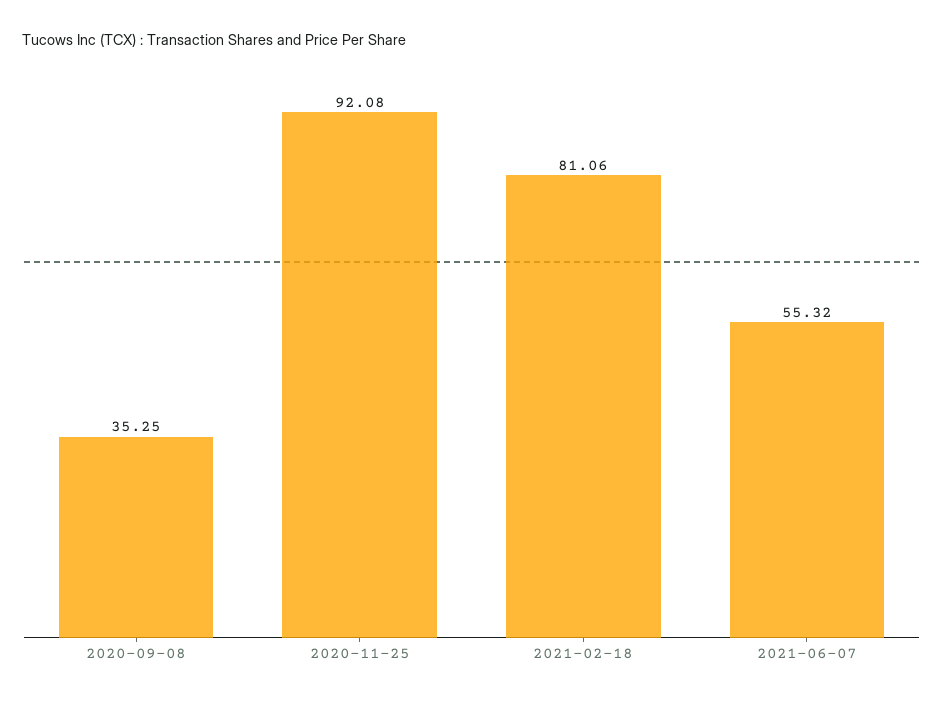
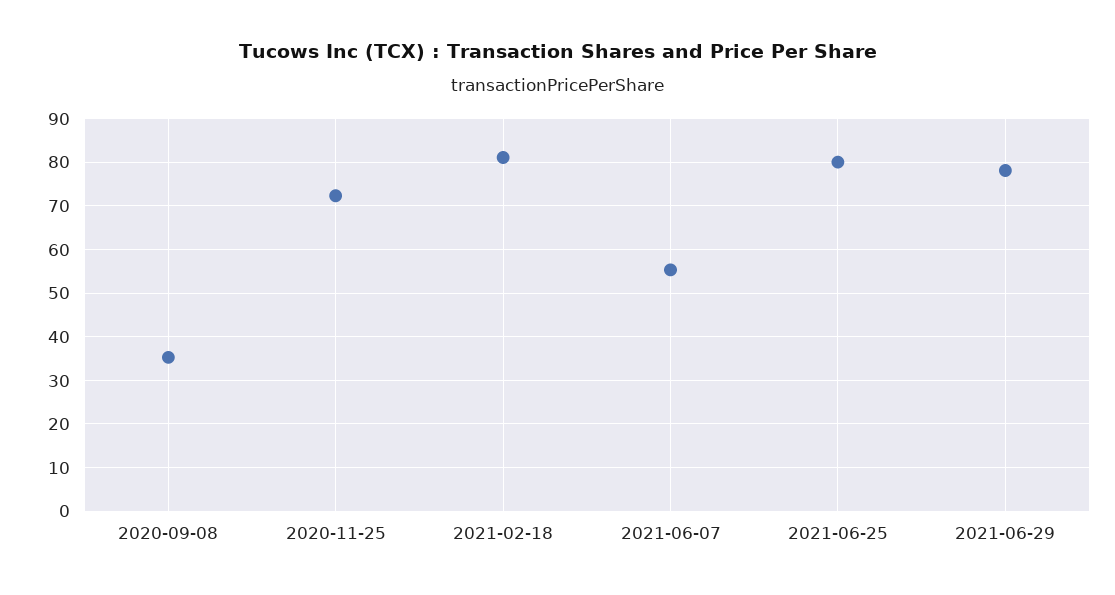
2020-11-25: 92.08 -> 72
2021-06-25: none -> 80
2021-06-29: none -> 78

